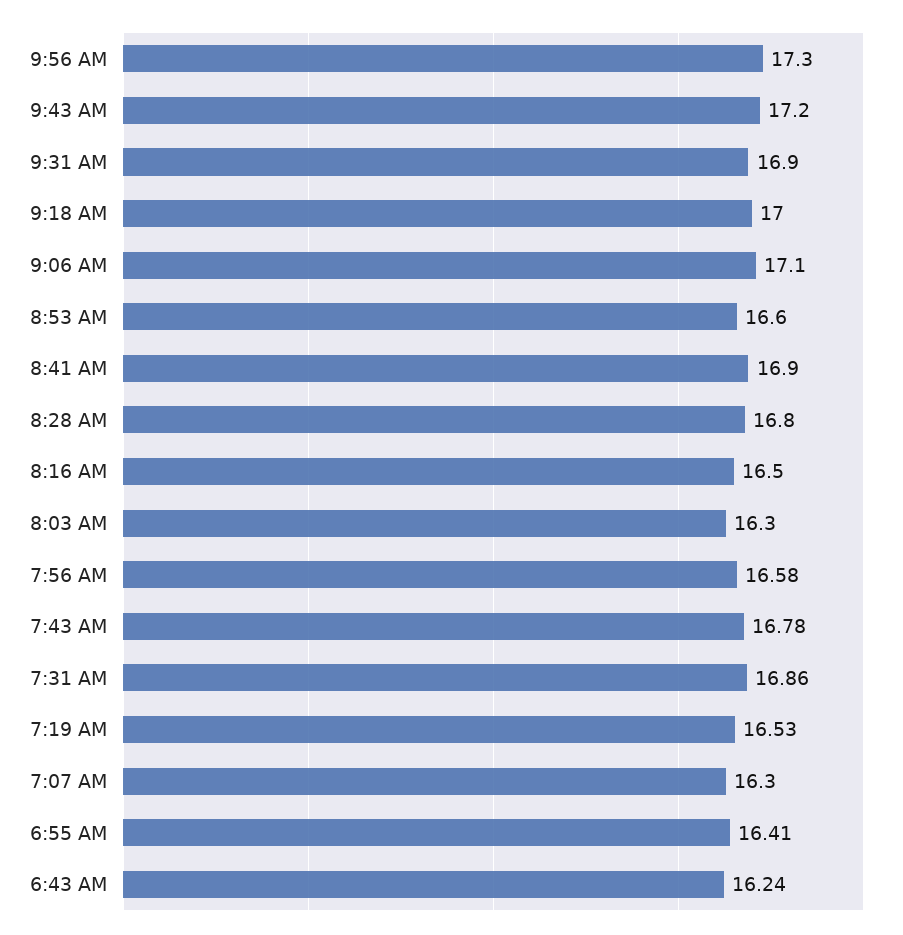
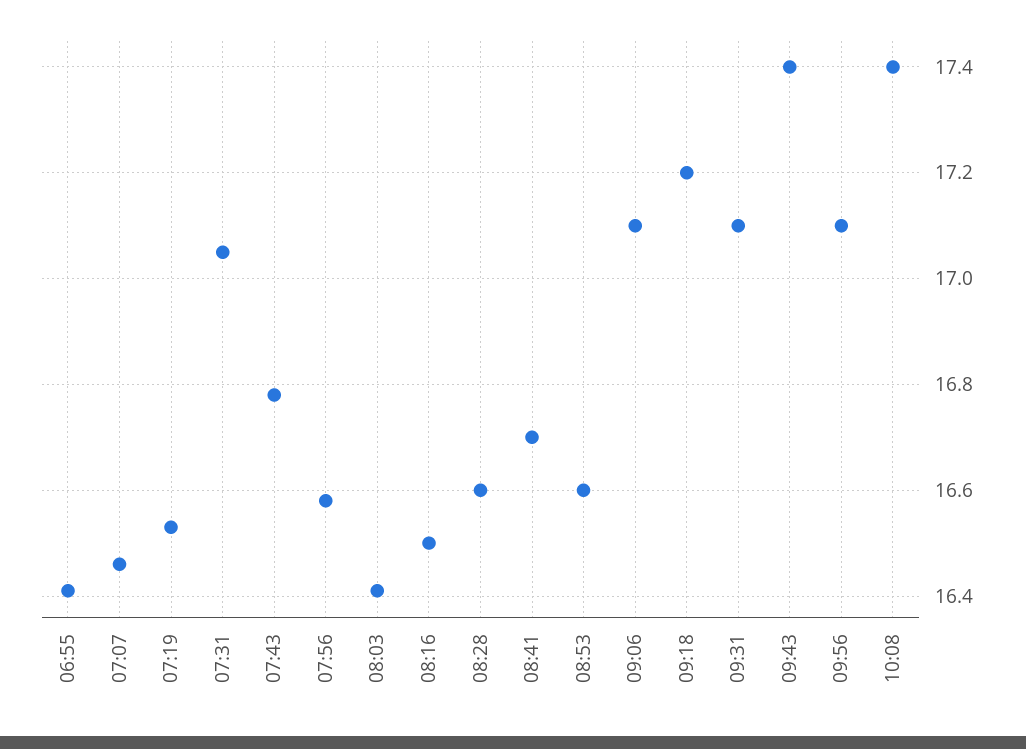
9:56 AM: 17.3 -> 17.1
9:43 AM: 17.2 -> 17.4
9:31 AM: 16.9 -> 17.1
9:18 AM: 17 -> 17.2
8:41 AM: 16.9 -> 16.7
8:28 AM: 16.8 -> 16.6
8:03 AM: 16.3 -> 16.4
7:31 AM: 16.86 -> 17.05
7:07 AM: 16.3 -> 16.45
6:43 AM: 16.24 -> none
10:08: none -> 17.4

